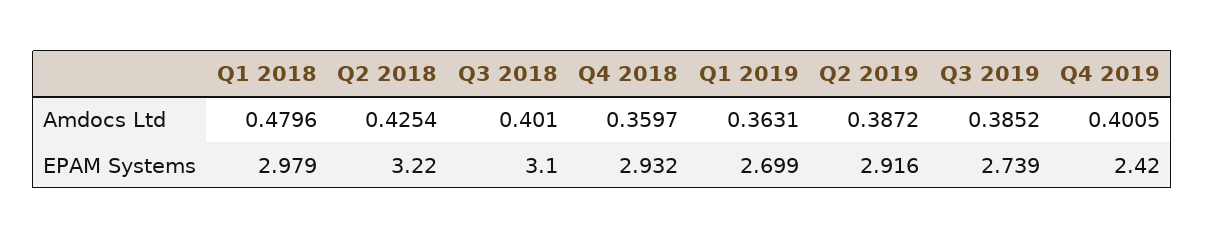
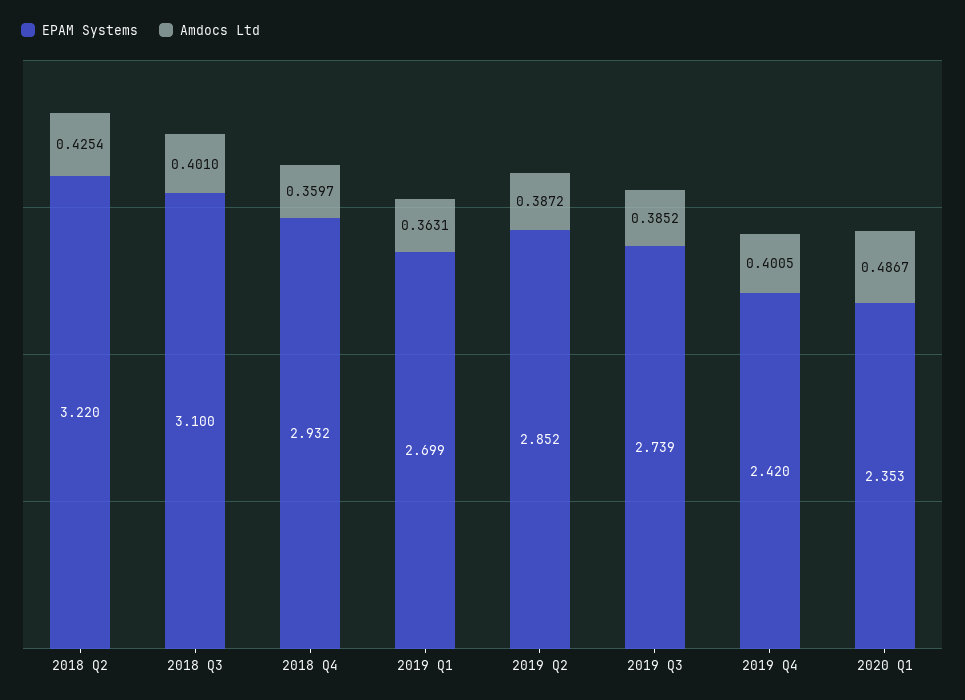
Amdocs Ltd, Q1 2018: 0.4796 -> none
EPAM Systems, Q1 2018: 2.979 -> none
EPAM Systems, Q2 2019: 2.916 -> 2.852
EPAM Systems, 2020 Q1: none -> 2.353
Amdocs Ltd, 2020 Q1: none -> 0.4867

